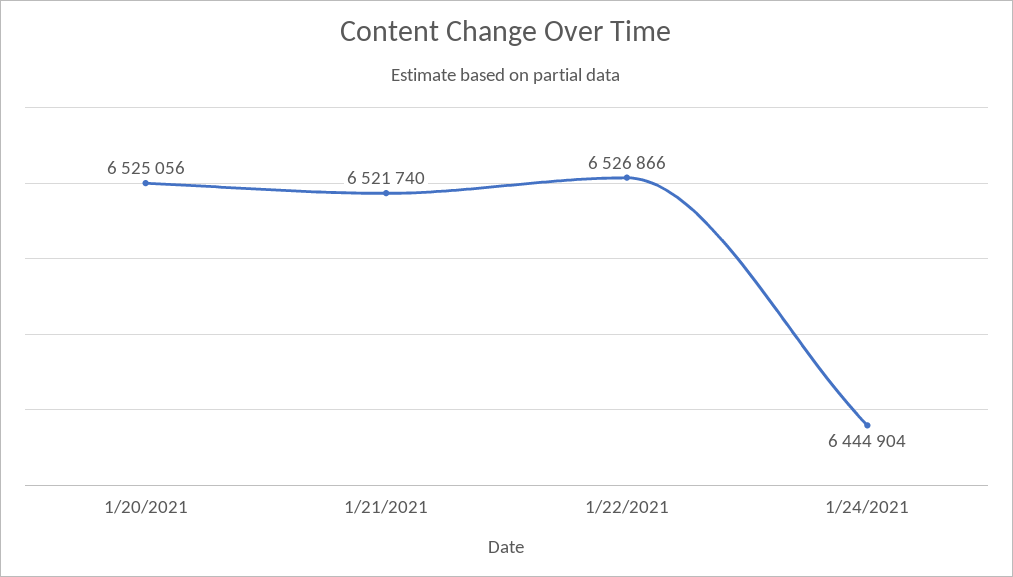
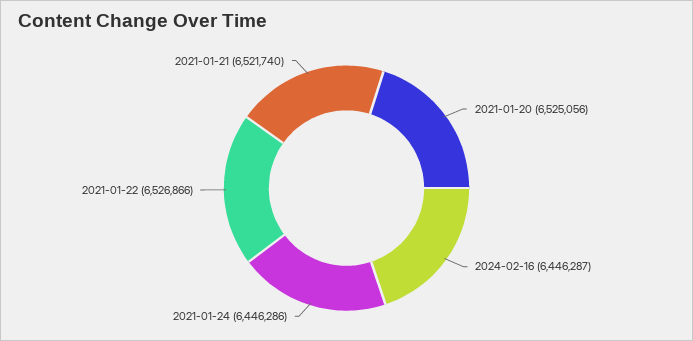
1/24/2021: 6444904 -> 6446286
2024-02-16: none -> 6446287

